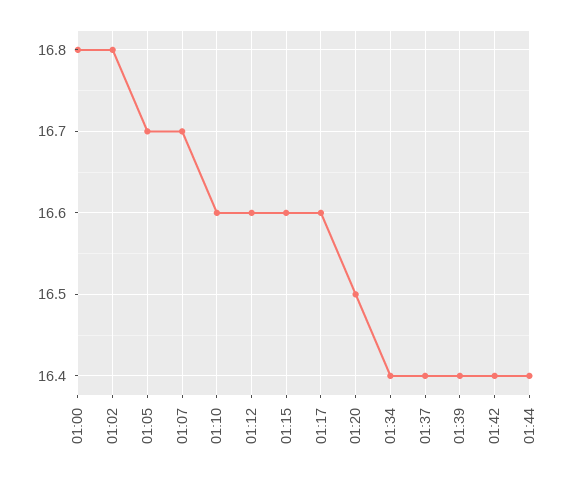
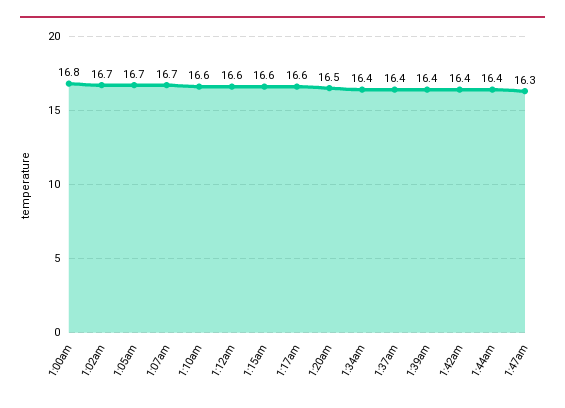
01:02: 16.8 -> 16.7
1:47am: none -> 16.3

